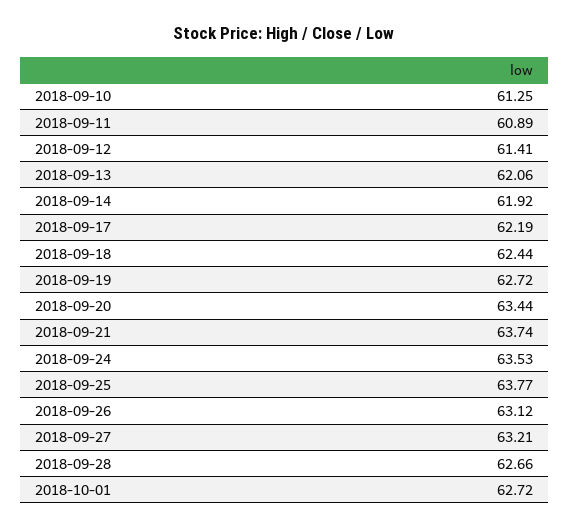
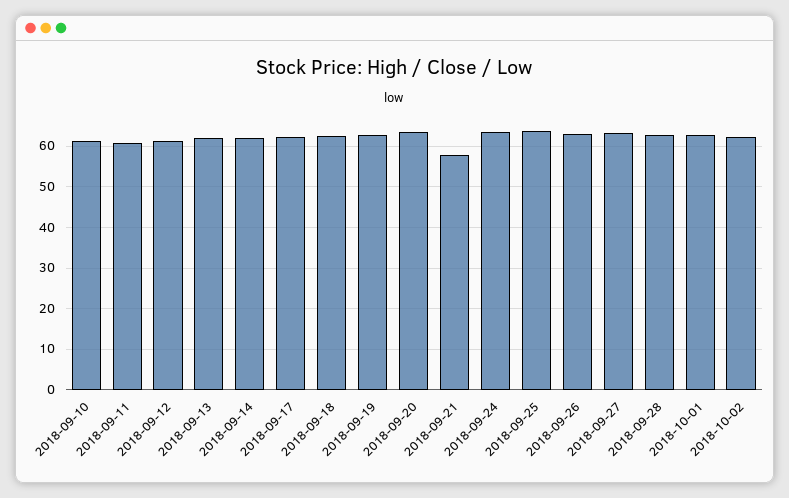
2018-09-21: 63.74 -> 58
2018-10-02: none -> 62

